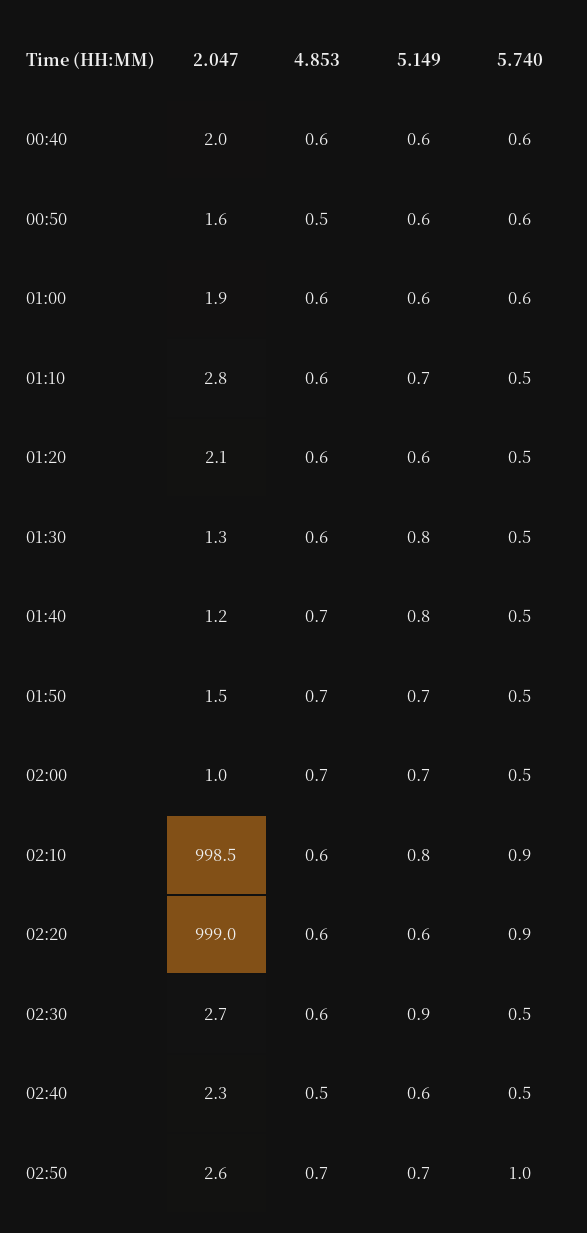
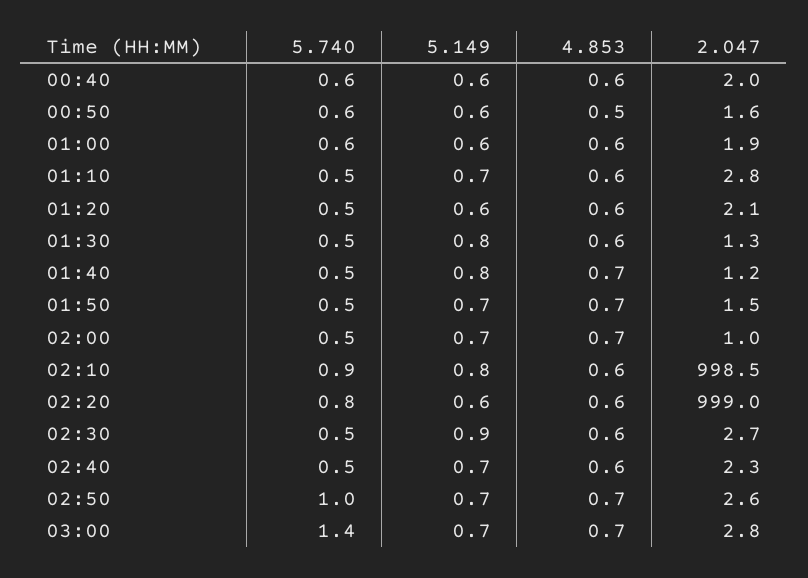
5.740, 02:20: 0.9 -> 0.8
4.853, 02:40: 0.5 -> 0.6
5.149, 02:40: 0.6 -> 0.7
5.740, 03:00: none -> 1.4
5.149, 03:00: none -> 0.7
4.853, 03:00: none -> 0.7
2.047, 03:00: none -> 2.8

